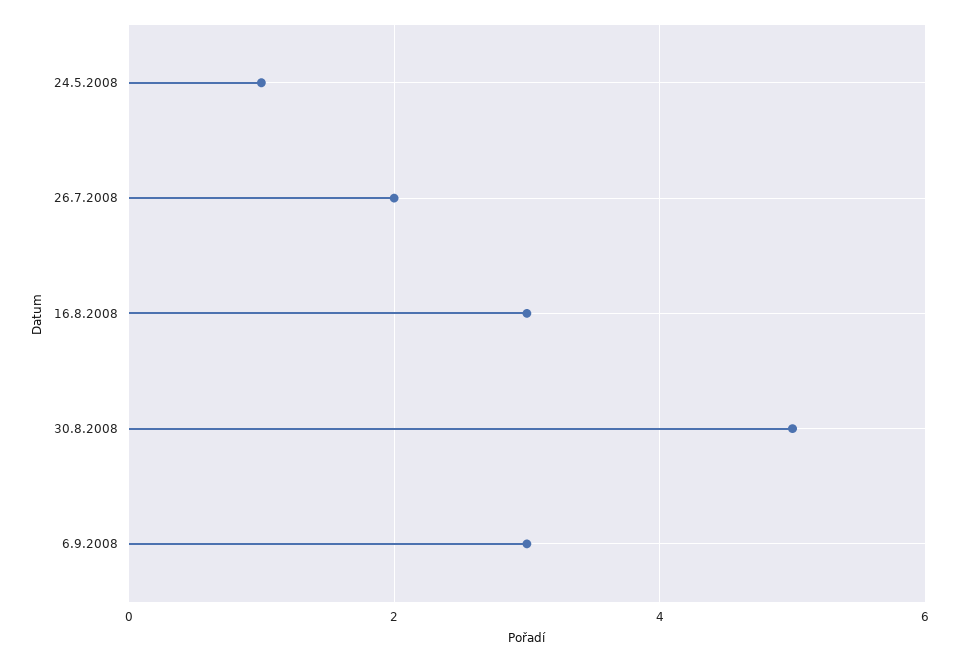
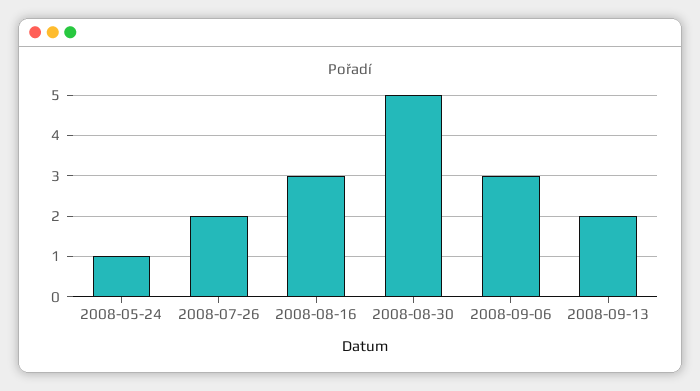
2008-09-13: none -> 2

